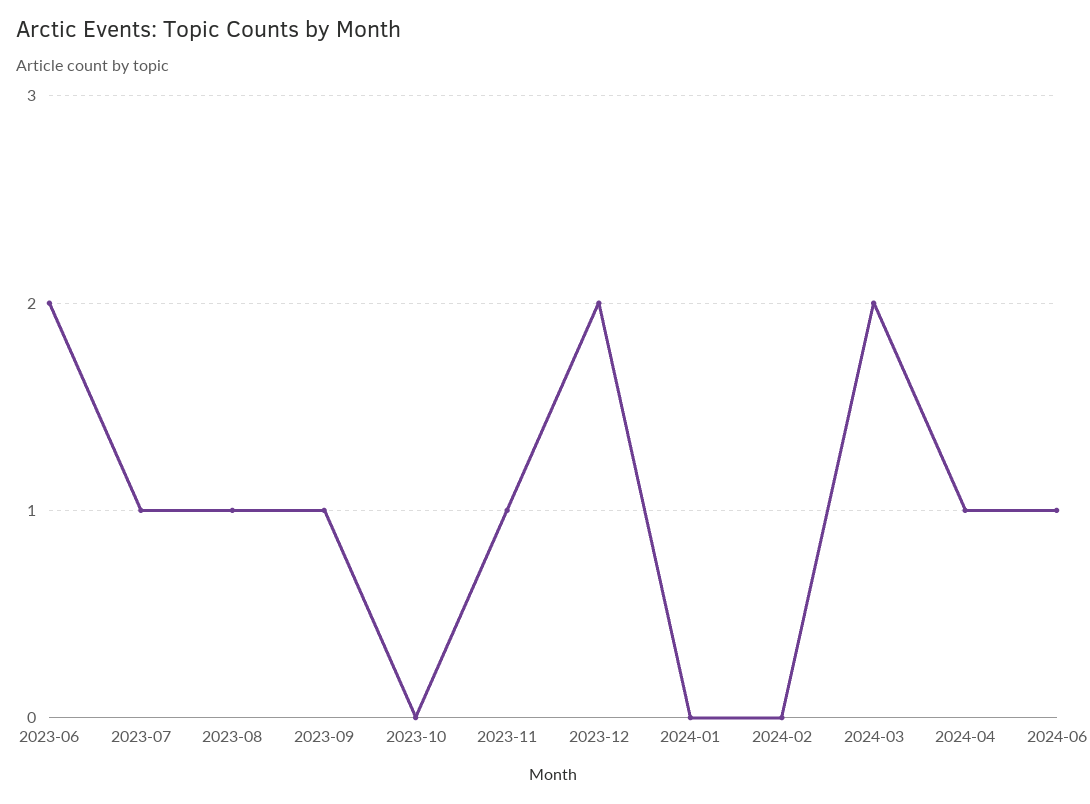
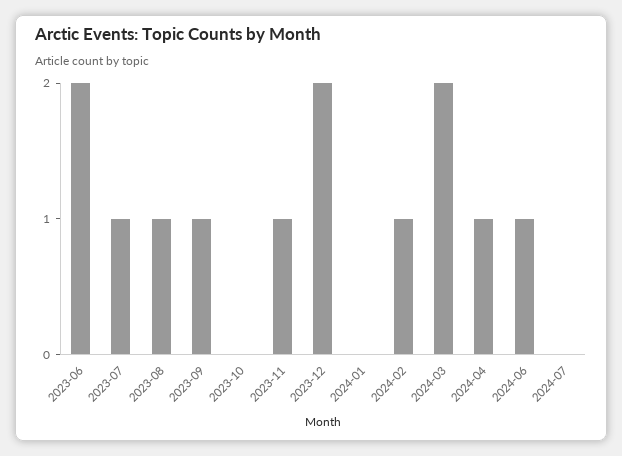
2024-02: 0 -> 1
2024-07: none -> 0

